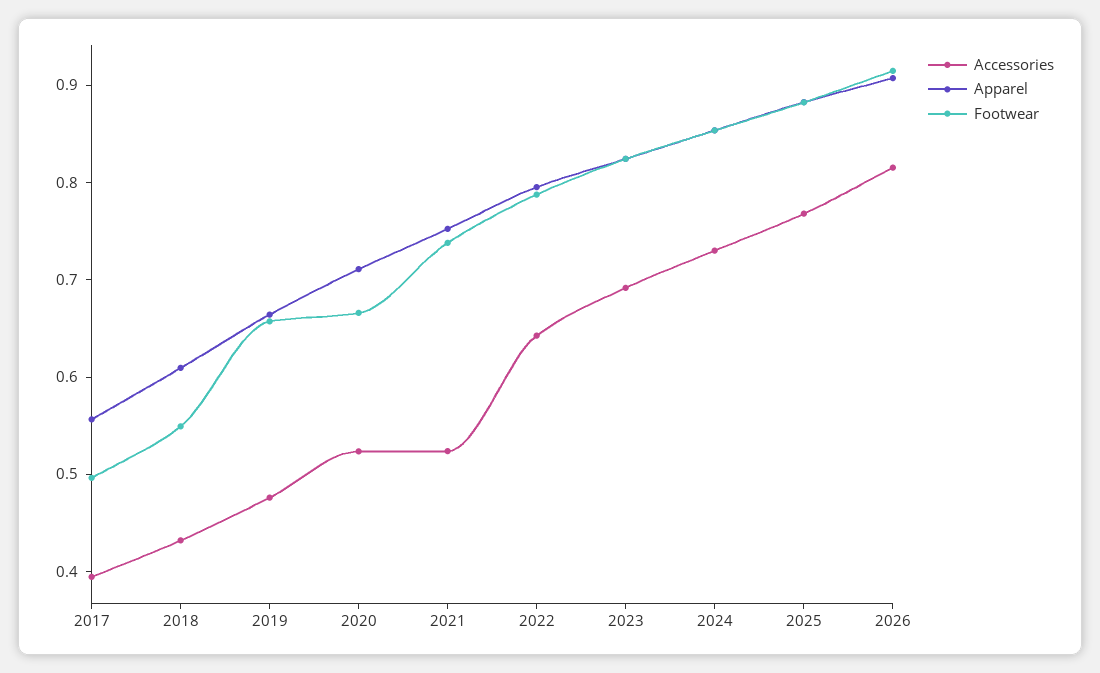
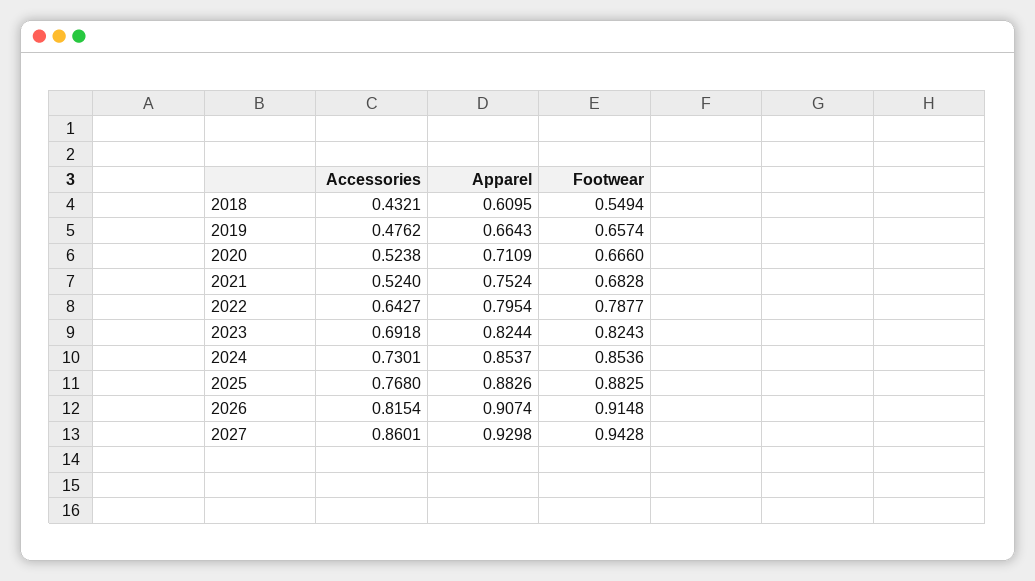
Accessories, 2017: 0.4 -> none
Apparel, 2017: 0.56 -> none
Footwear, 2017: 0.5 -> none
Footwear, 2021: 0.74 -> 0.6828
Accessories, 2027: none -> 0.8601
Apparel, 2027: none -> 0.9298
Footwear, 2027: none -> 0.9428

